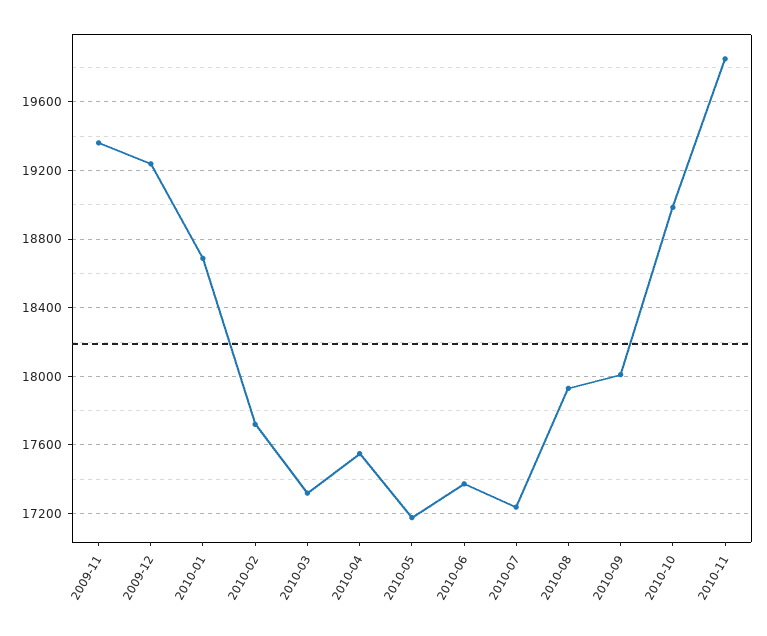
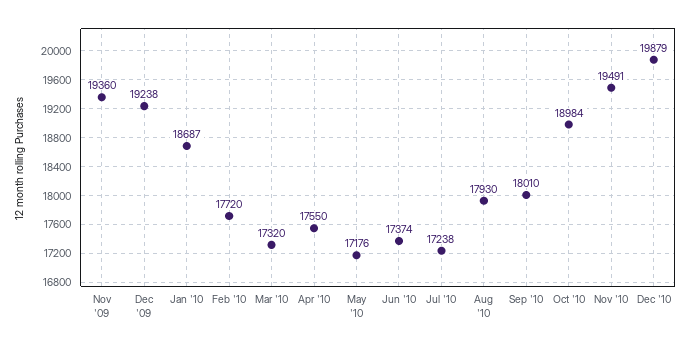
2010-11: 19850 -> 19491
Dec '10: none -> 19879

